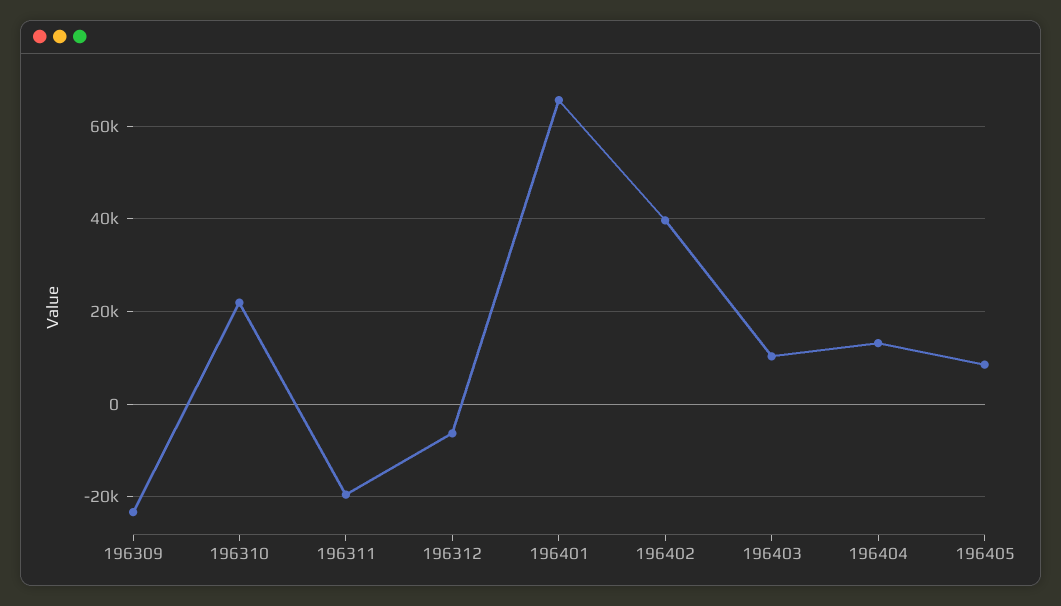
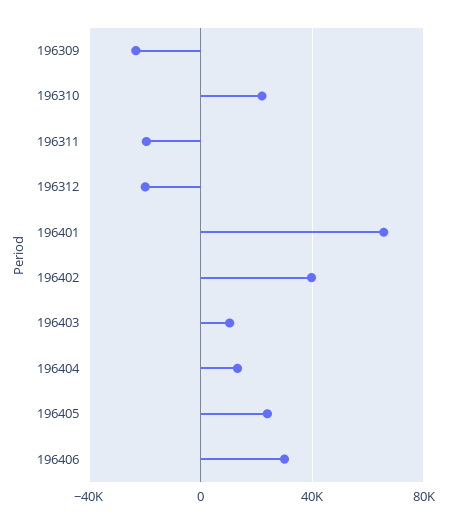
196312: -6000 -> -20000
196405: 8000 -> 25000
196406: none -> 30000

